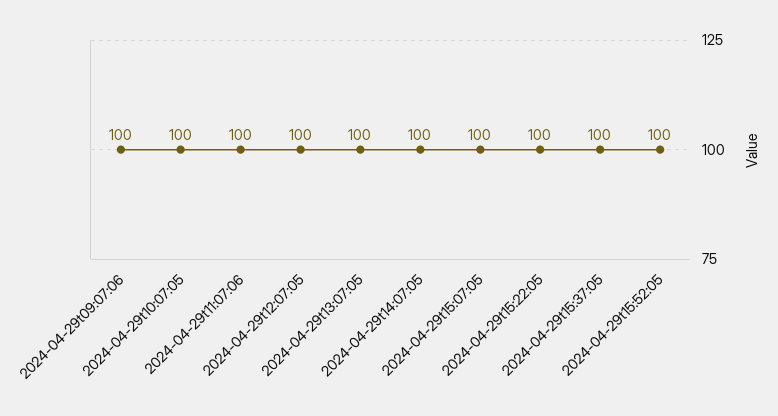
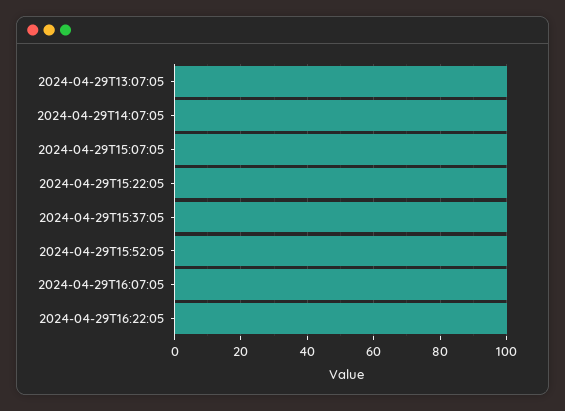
2024-04-29t09:07:06: 100 -> none
2024-04-29t10:07:05: 100 -> none
2024-04-29t11:07:06: 100 -> none
2024-04-29t12:07:05: 100 -> none
2024-04-29T16:07:05: none -> 100
2024-04-29T16:22:05: none -> 100

